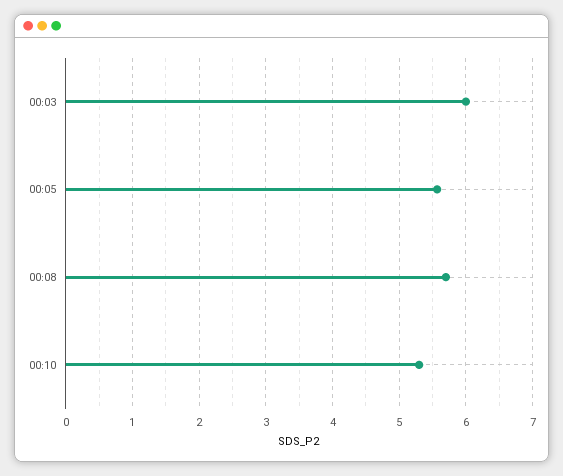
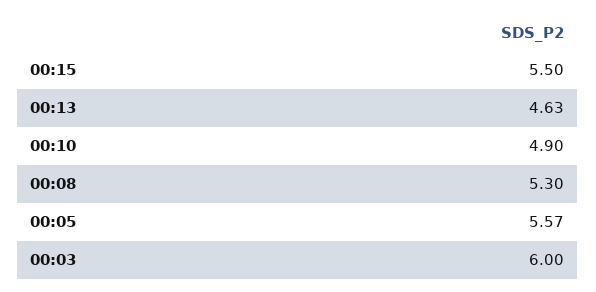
00:08: 5.7 -> 5.3
00:10: 5.3 -> 4.9
00:15: none -> 5.5
00:13: none -> 4.63

